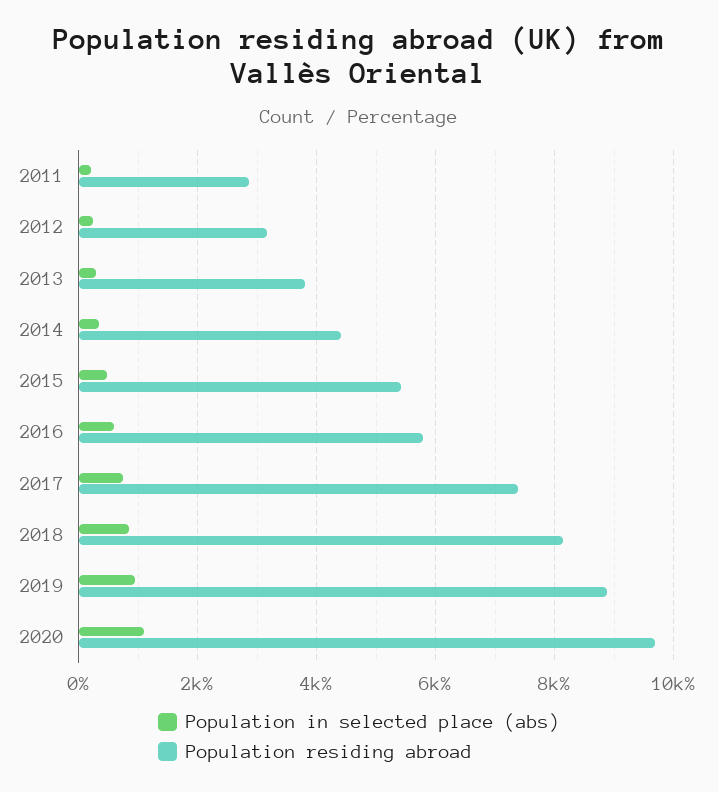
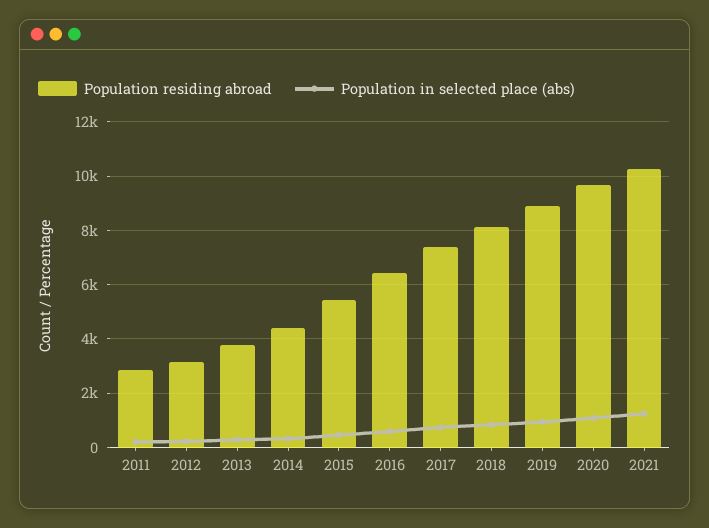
Population residing abroad, 2016: 5800 -> 6500
Population residing abroad, 2021: none -> 10250
Population in selected place (abs), 2021: none -> 1250

